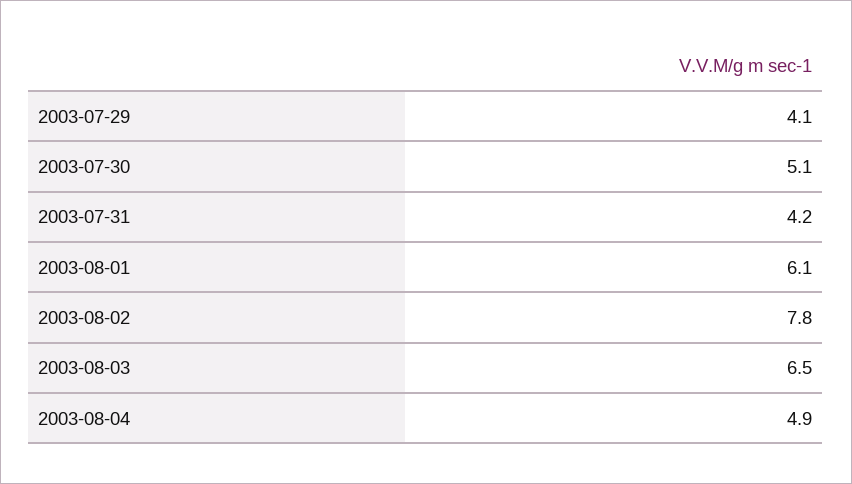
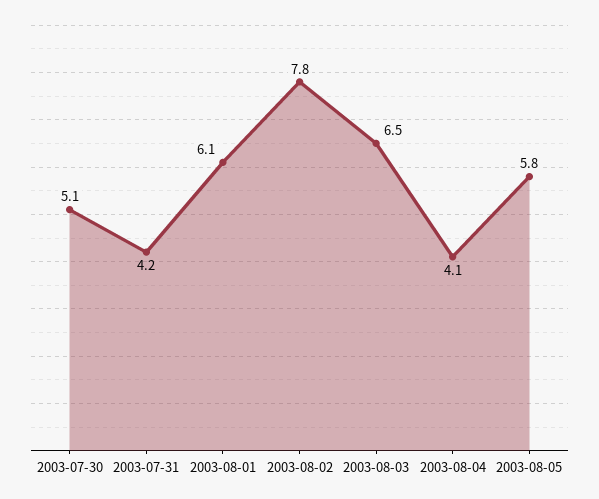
2003-07-29: 4.1 -> none
2003-08-04: 4.9 -> 4.1
2003-08-05: none -> 5.8

